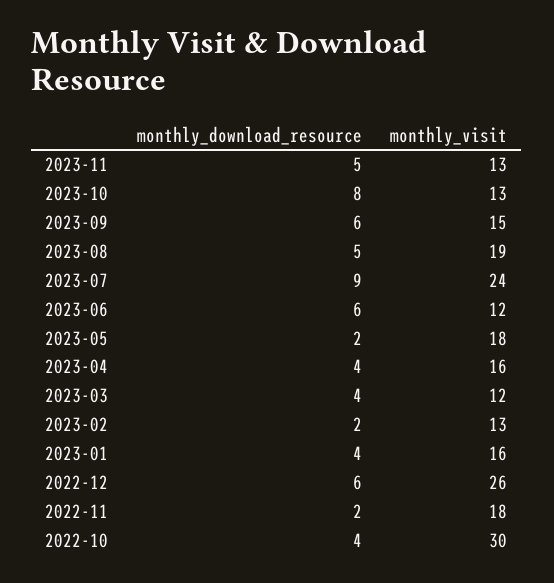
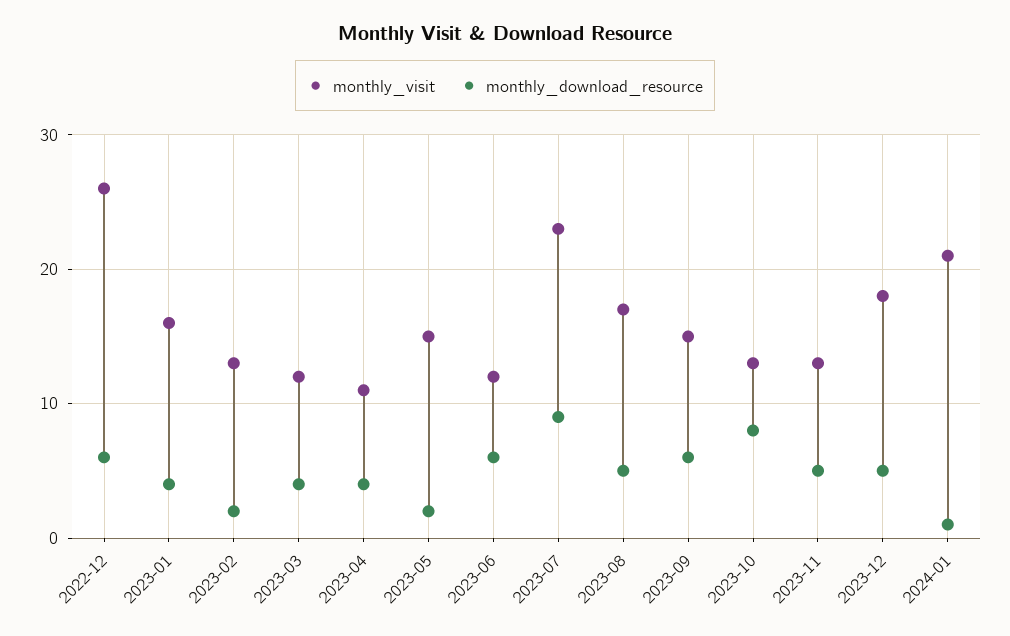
monthly_visit, 2023-08: 19 -> 17
monthly_visit, 2023-07: 24 -> 23
monthly_visit, 2023-05: 18 -> 15
monthly_visit, 2023-04: 16 -> 11
monthly_download_resource, 2022-11: 2 -> none
monthly_visit, 2022-11: 18 -> none
monthly_download_resource, 2022-10: 4 -> none
monthly_visit, 2022-10: 30 -> none
monthly_visit, 2023-12: none -> 18
monthly_download_resource, 2023-12: none -> 5
monthly_visit, 2024-01: none -> 21
monthly_download_resource, 2024-01: none -> 1

